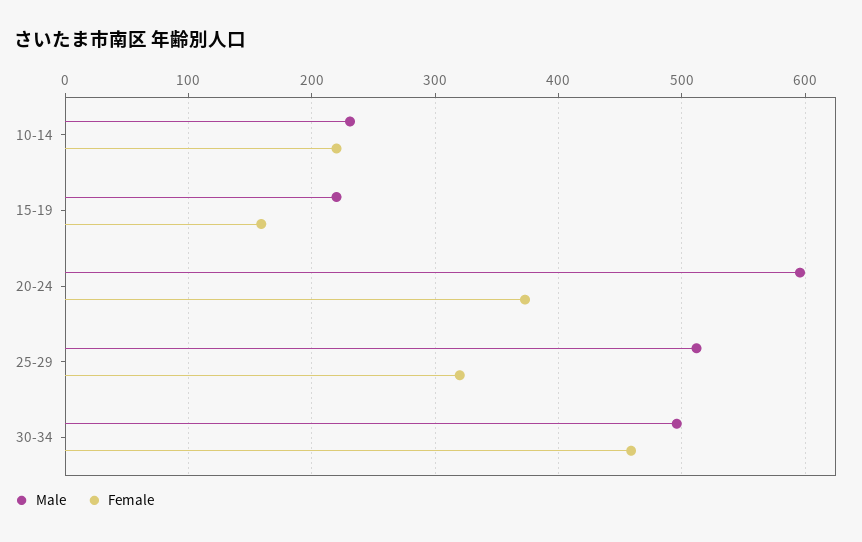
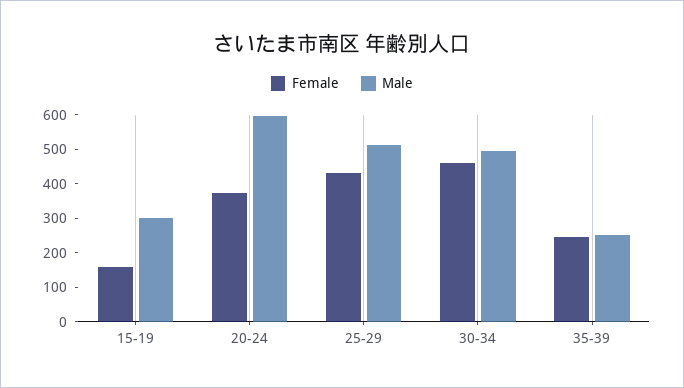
Male, 10-14: 230 -> none
Female, 10-14: 220 -> none
Male, 15-19: 220 -> 300
Female, 25-29: 320 -> 425
Female, 35-39: none -> 250
Male, 35-39: none -> 250

